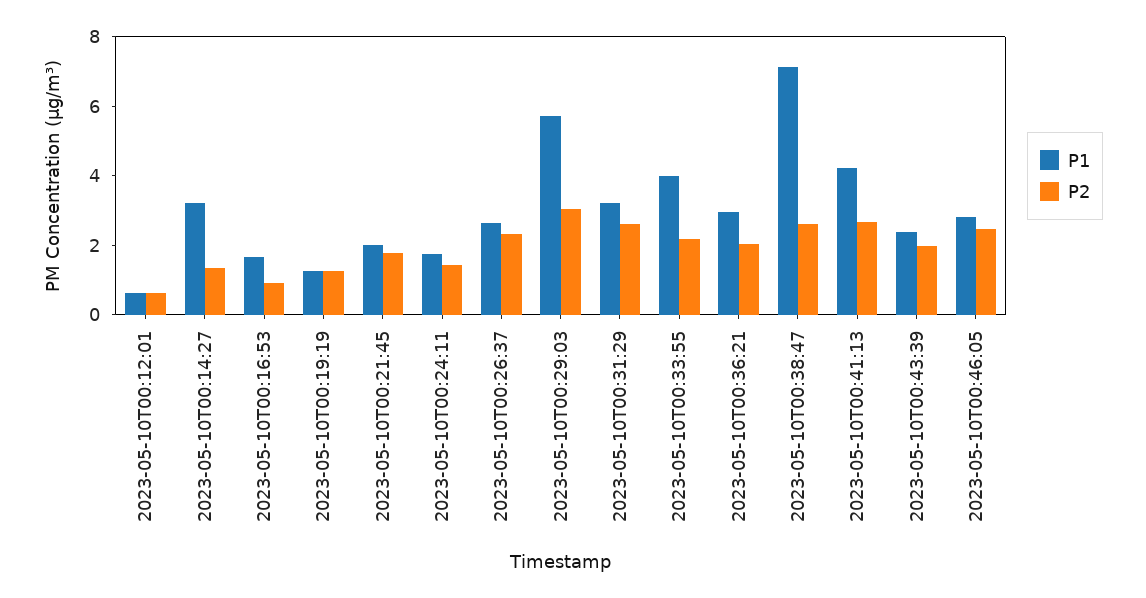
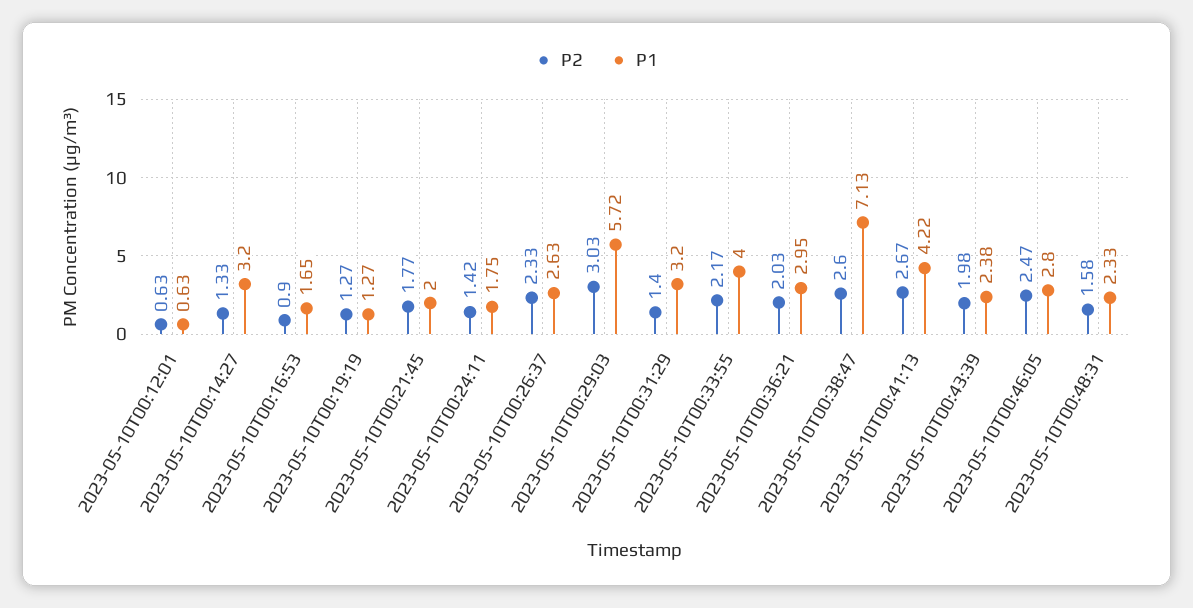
P2, 2023-05-10T00:31:29: 2.5 -> 1.4
P2, 2023-05-10T00:48:31: none -> 1.58
P1, 2023-05-10T00:48:31: none -> 2.33

